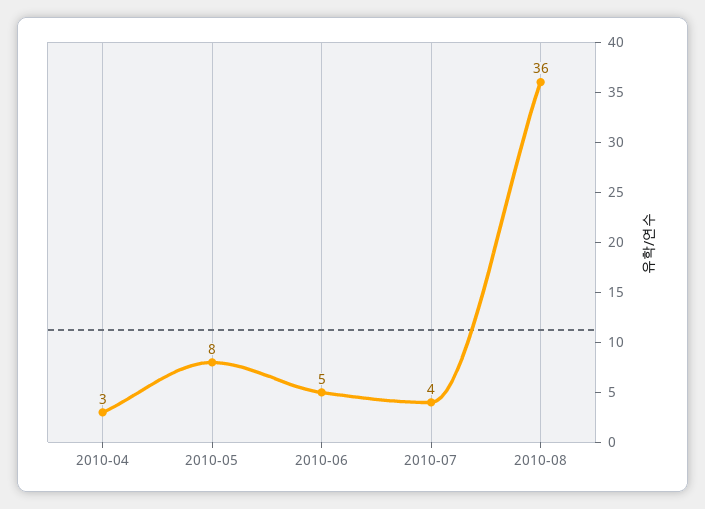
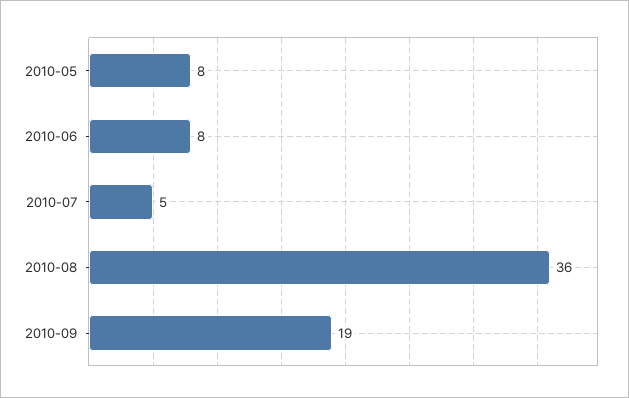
2010-04: 3 -> none
2010-06: 5 -> 8
2010-07: 4 -> 5
2010-09: none -> 19

